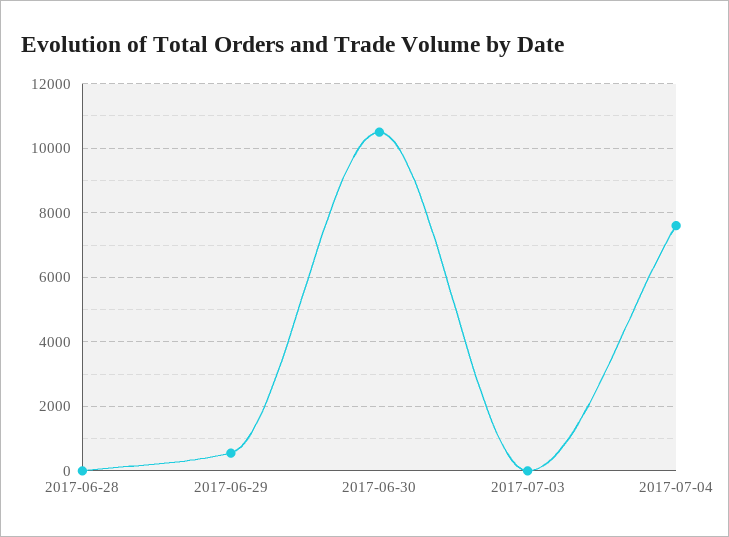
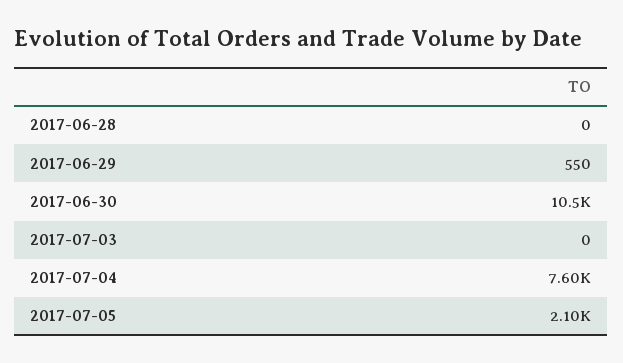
2017-07-05: none -> 2100

